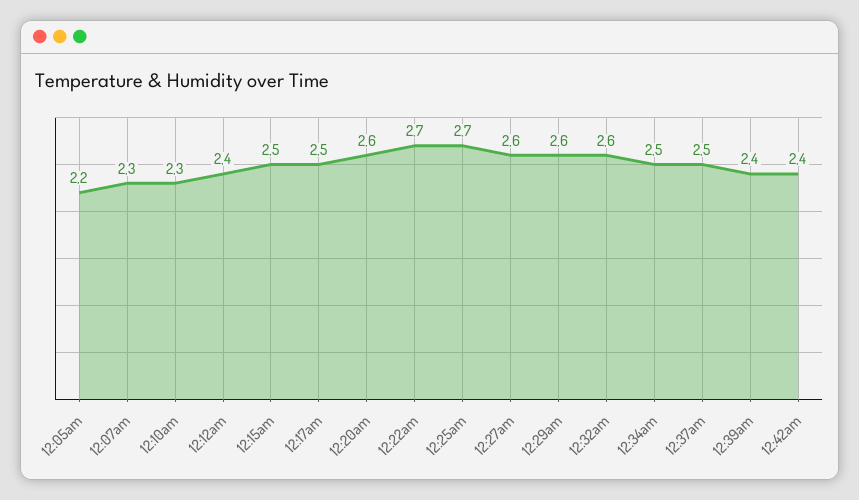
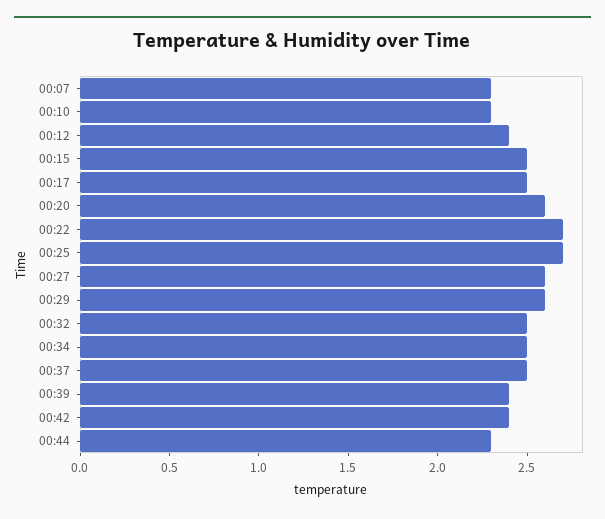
12:05am: 2.2 -> none
12:32am: 2.6 -> 2.5
00:44: none -> 2.3

